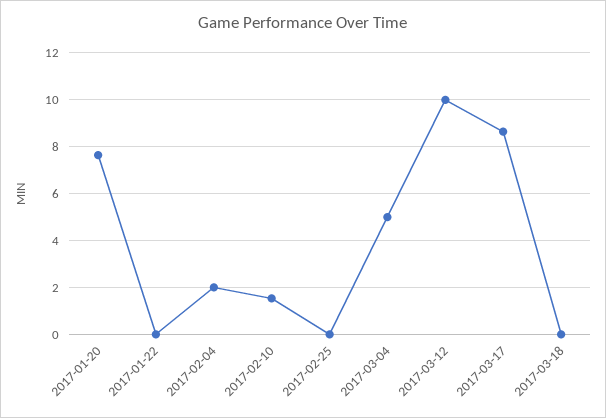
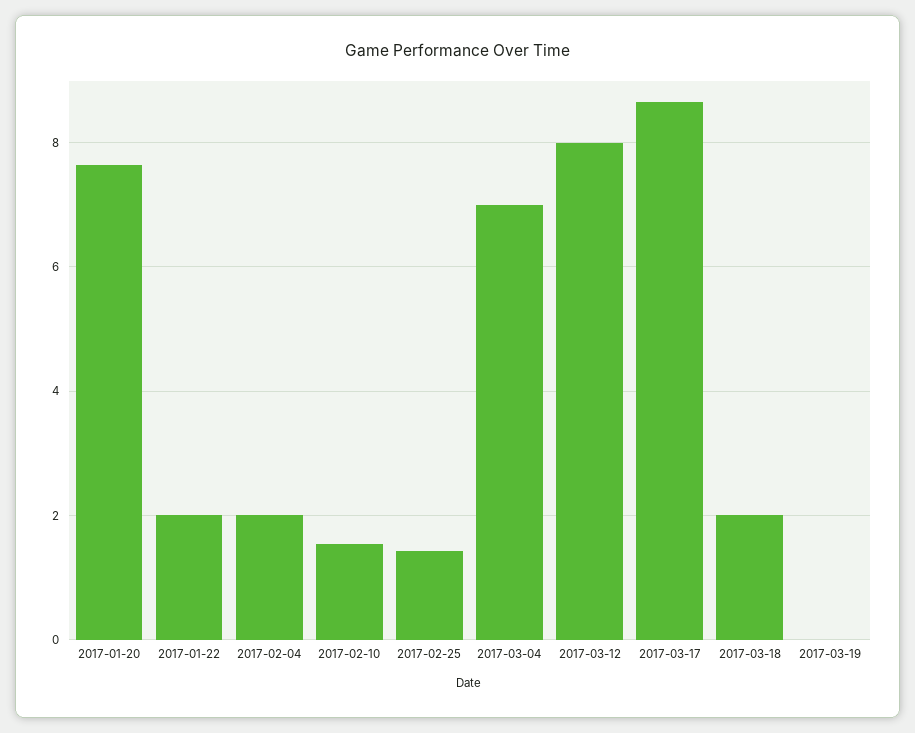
2017-01-22: 0 -> 2
2017-02-25: 0 -> 1.4
2017-03-04: 5 -> 7
2017-03-12: 10 -> 8
2017-03-18: 0 -> 2
2017-03-19: none -> 0

